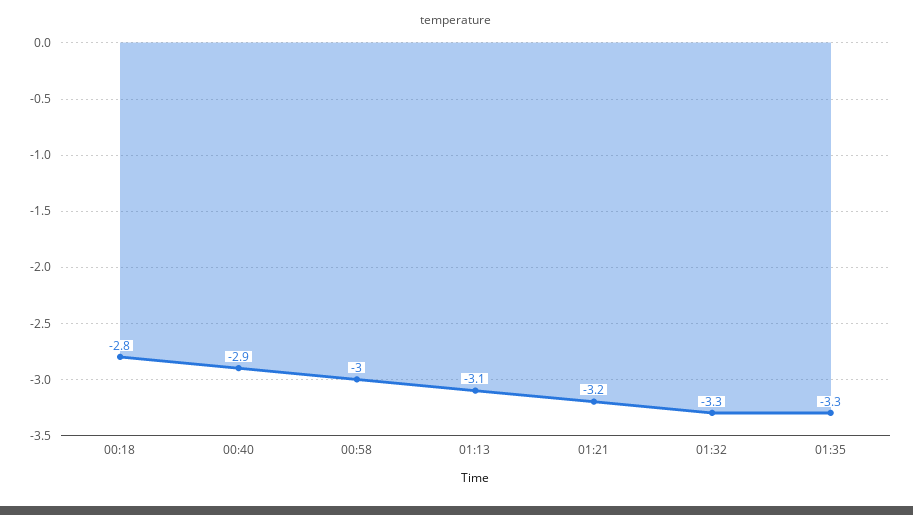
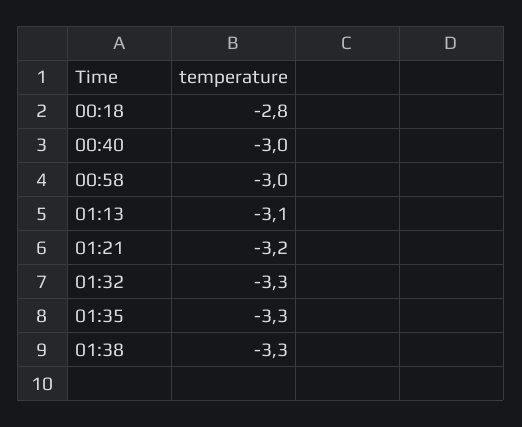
00:40: -2.9 -> -3
01:38: none -> -3.3

